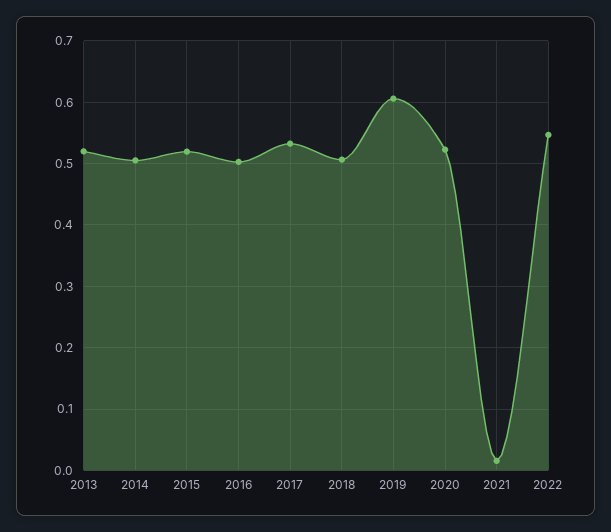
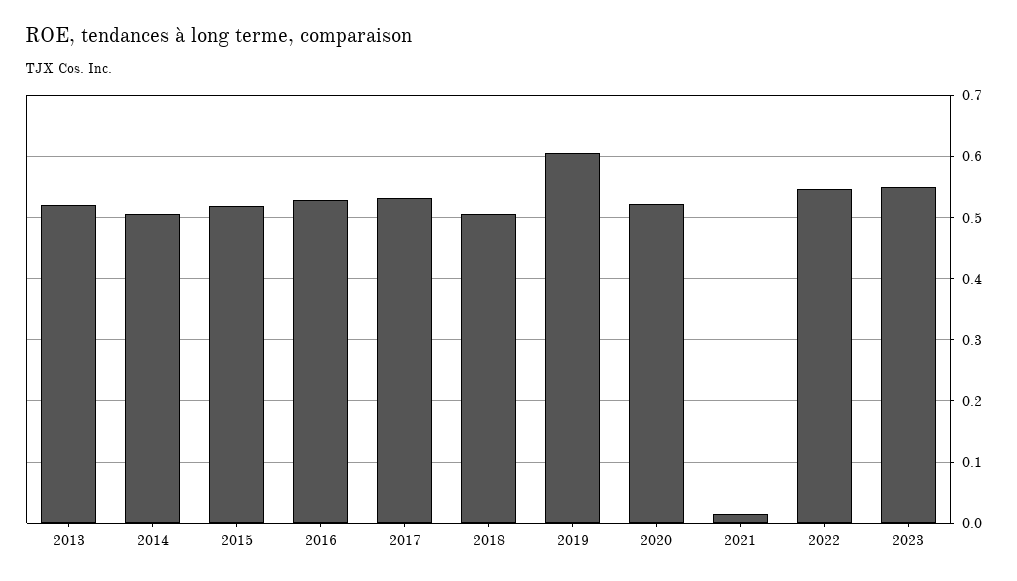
2016: 0.5 -> 0.53
2023: none -> 0.55

